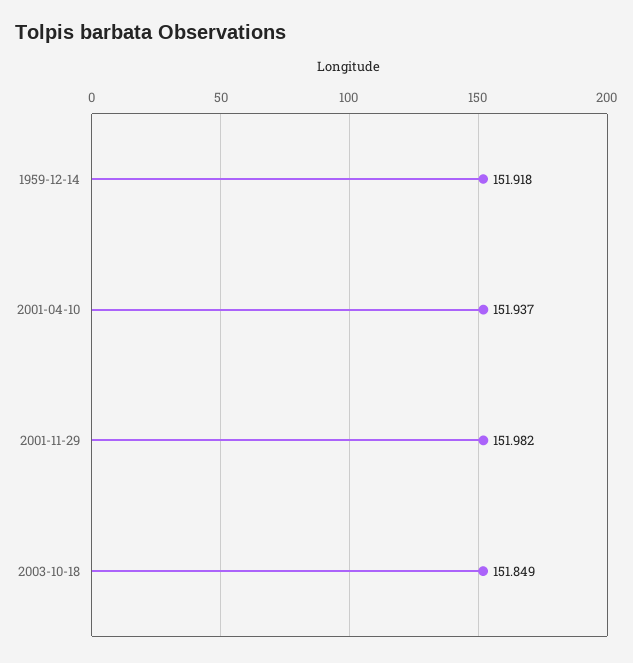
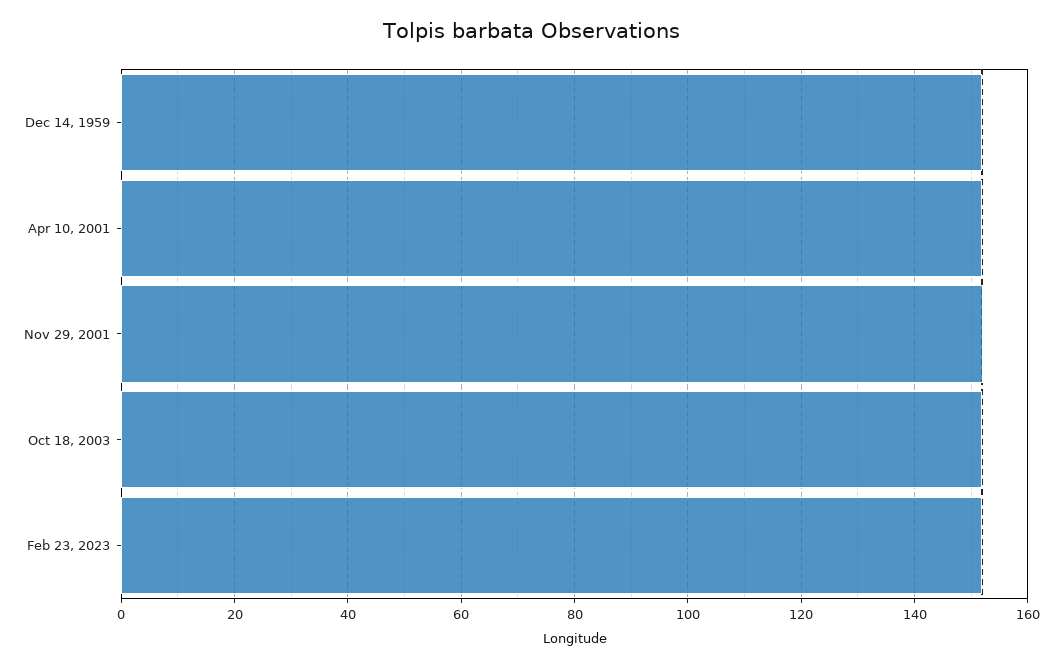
Feb 23, 2023: none -> 152

